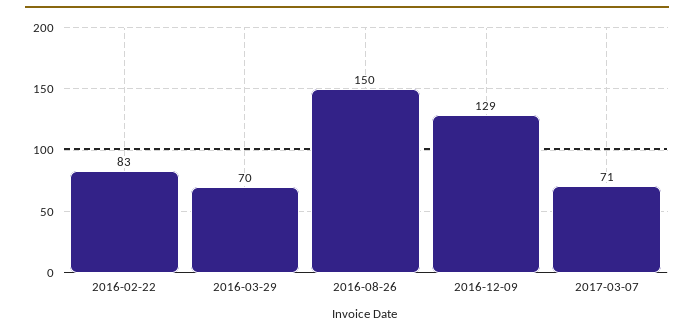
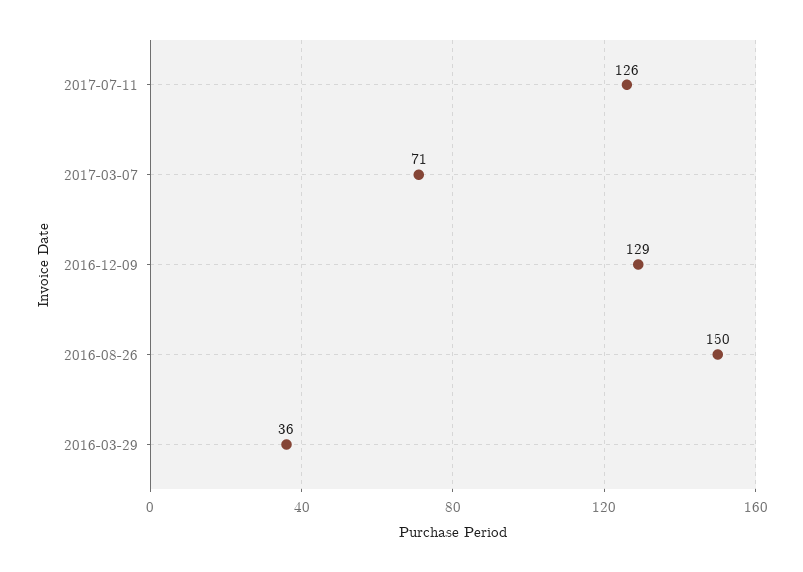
2016-02-22: 83 -> none
2016-03-29: 70 -> 36
2017-07-11: none -> 126

